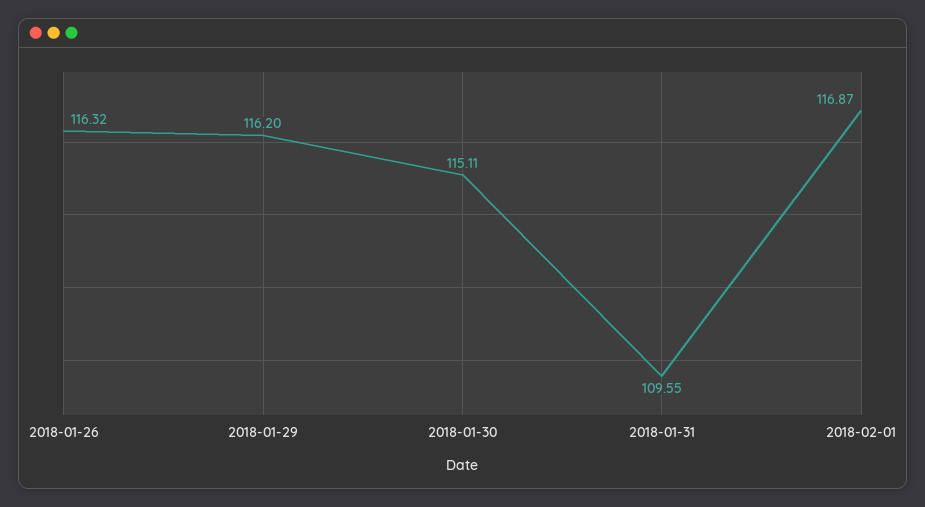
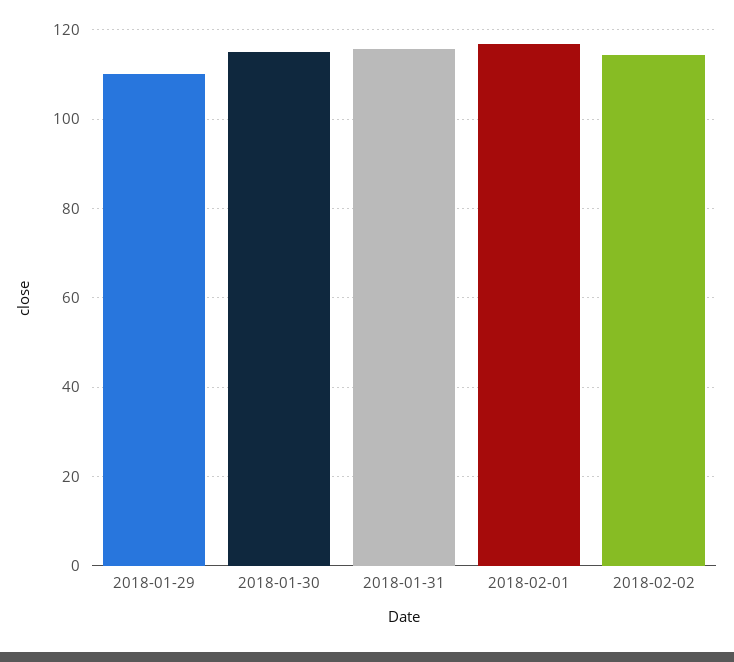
2018-01-26: 116.32 -> none
2018-01-29: 116.2 -> 110
2018-01-31: 109.55 -> 116
2018-02-02: none -> 114

